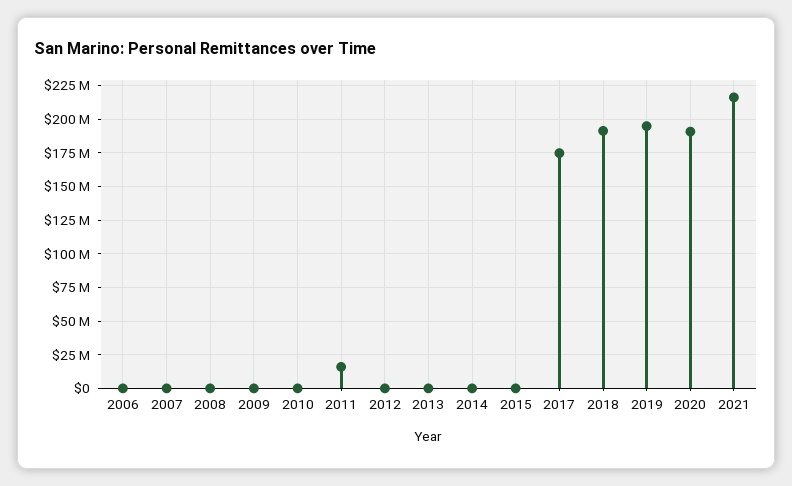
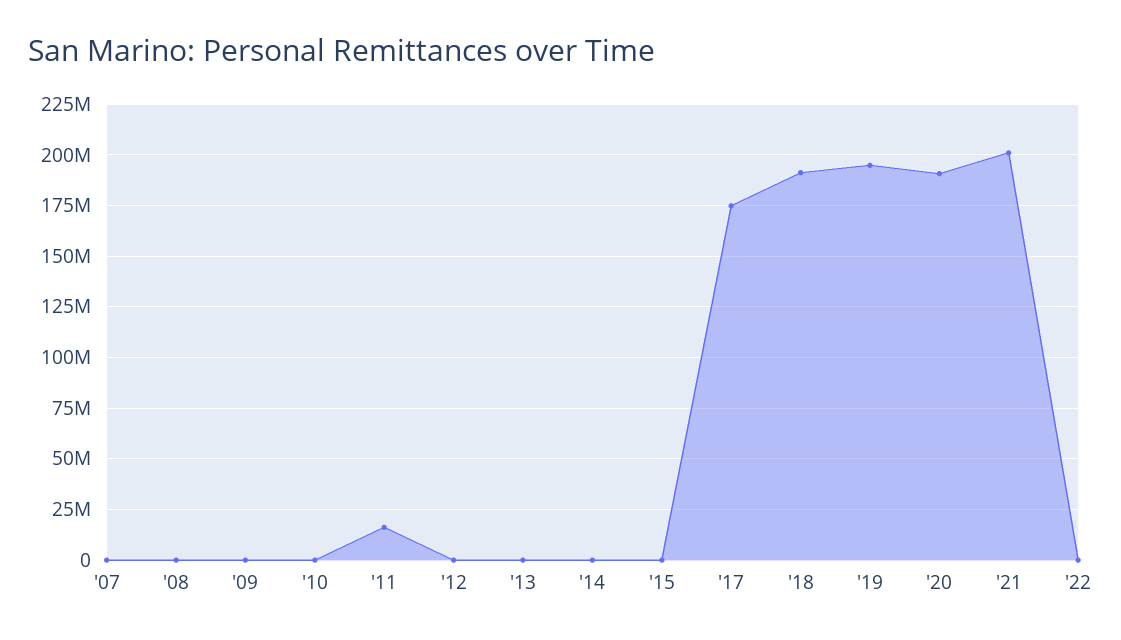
2006: 0 -> none
2021: 215000000 -> 200000000
'22: none -> 0

